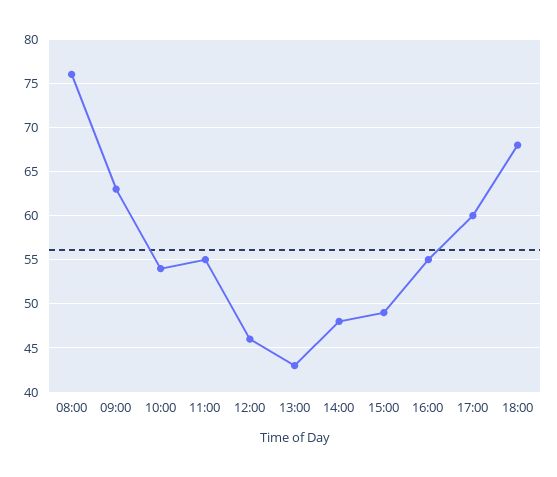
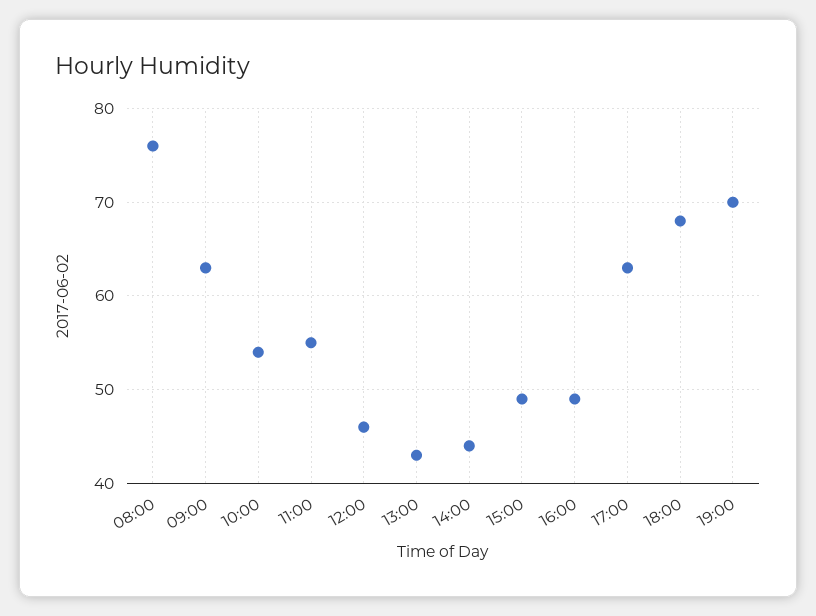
14:00: 48 -> 44
16:00: 55 -> 49
17:00: 60 -> 63
19:00: none -> 70

